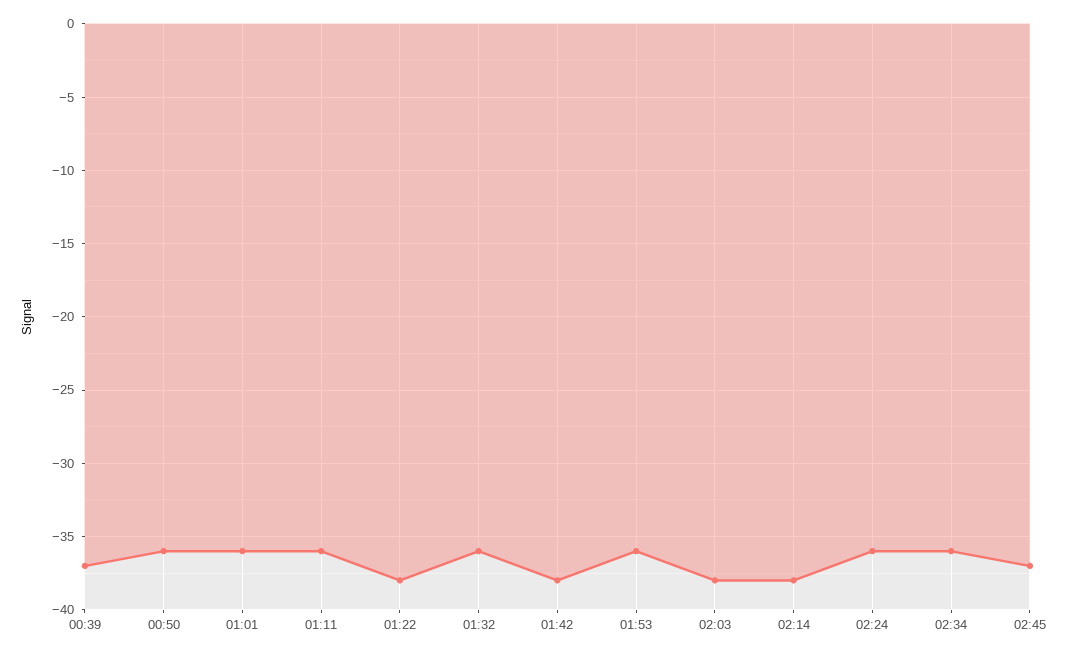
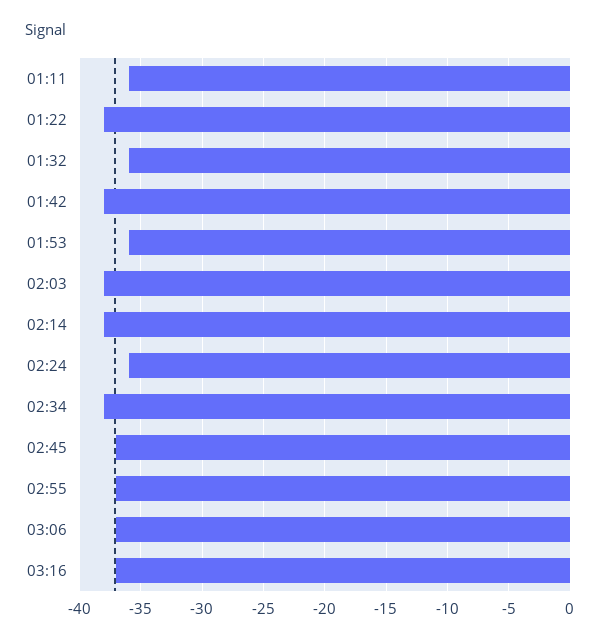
00:39: -37 -> none
00:50: -36 -> none
01:01: -36 -> none
02:34: -36 -> -38
02:55: none -> -37
03:06: none -> -37
03:16: none -> -37

